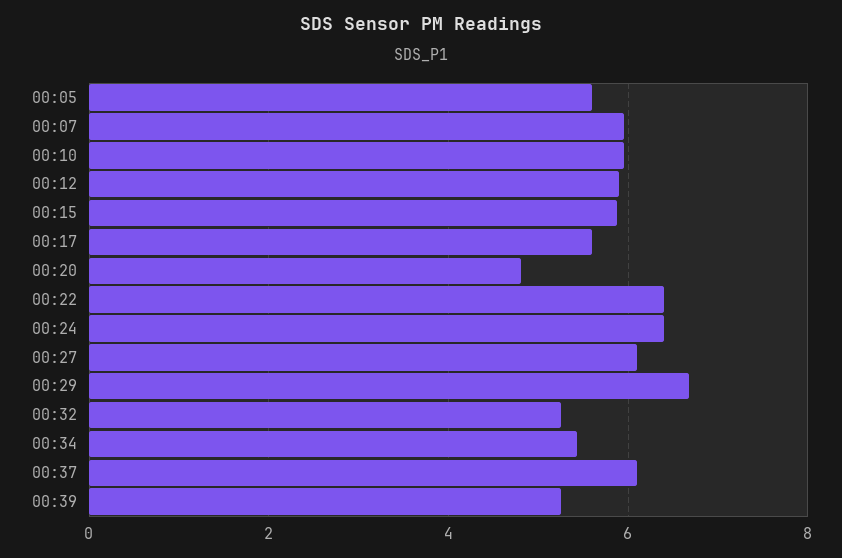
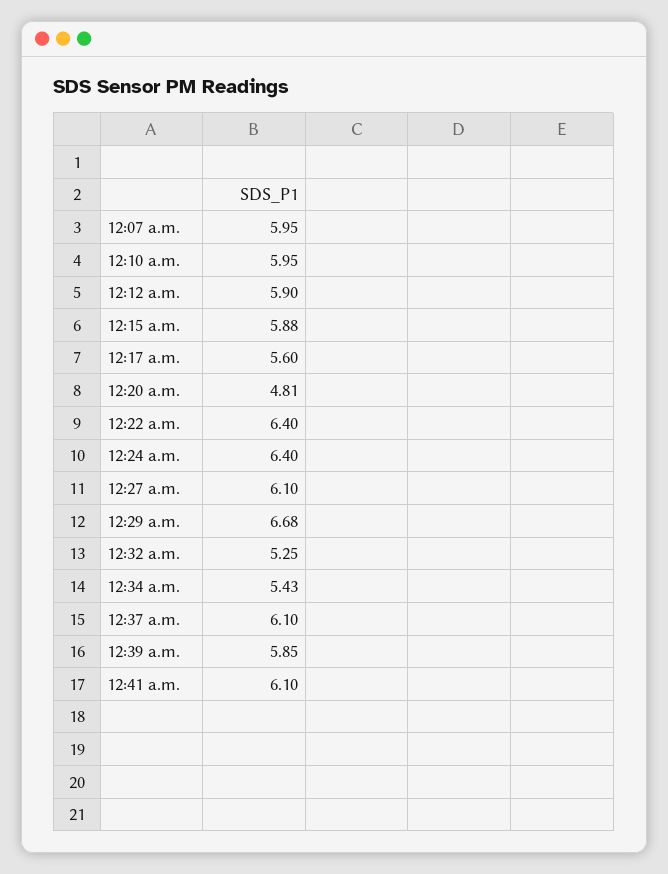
00:05: 5.6 -> none
00:39: 5.2 -> 5.85
12:41 a.m.: none -> 6.1

